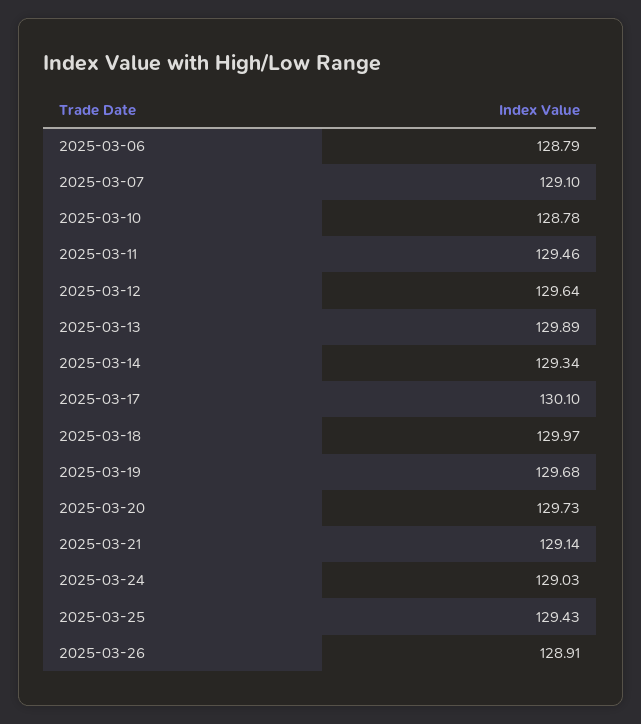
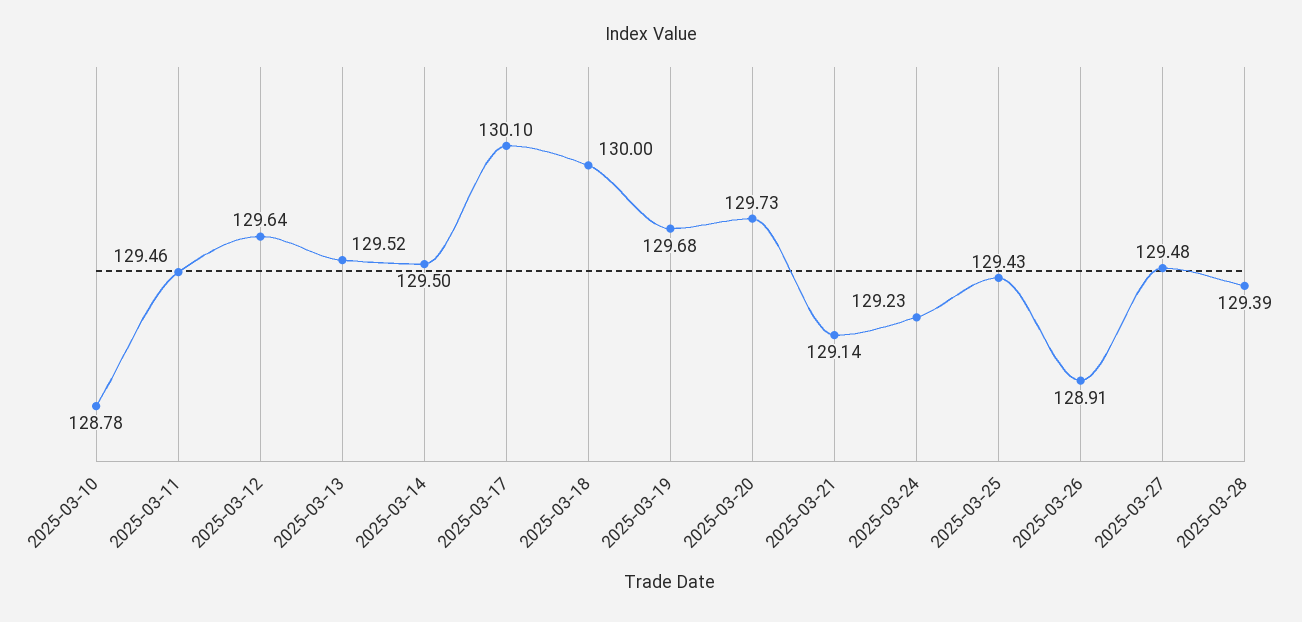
2025-03-06: 128.79 -> none
2025-03-07: 129.1 -> none
2025-03-13: 129.89 -> 129.52
2025-03-14: 129.34 -> 129.5
2025-03-18: 129.97 -> 130
2025-03-24: 129.03 -> 129.23
2025-03-27: none -> 129.48
2025-03-28: none -> 129.39

